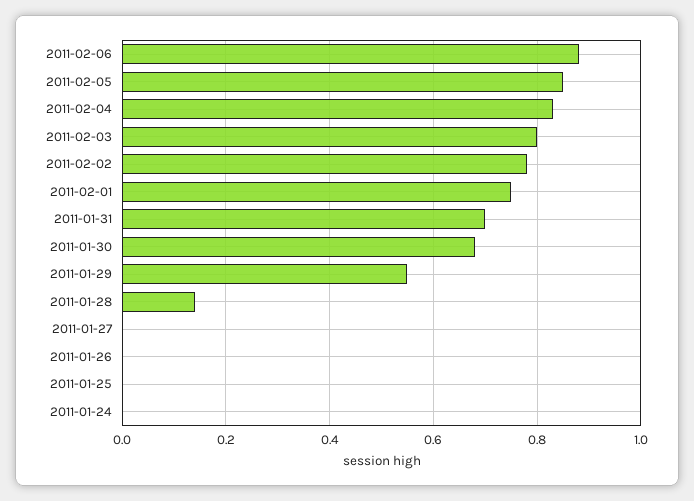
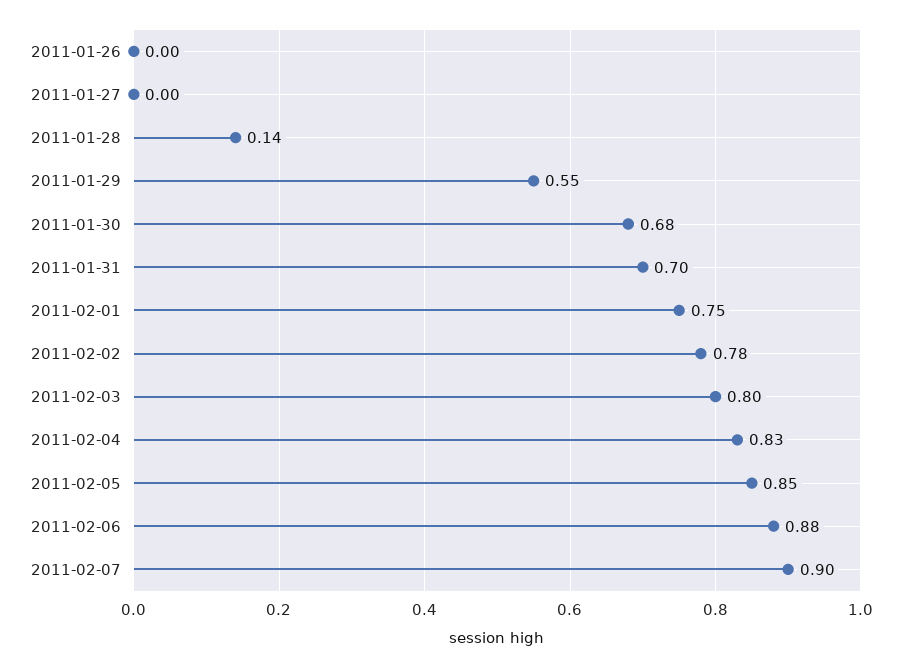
2011-01-25: 0 -> none
2011-01-24: 0 -> none
2011-02-07: none -> 0.9

